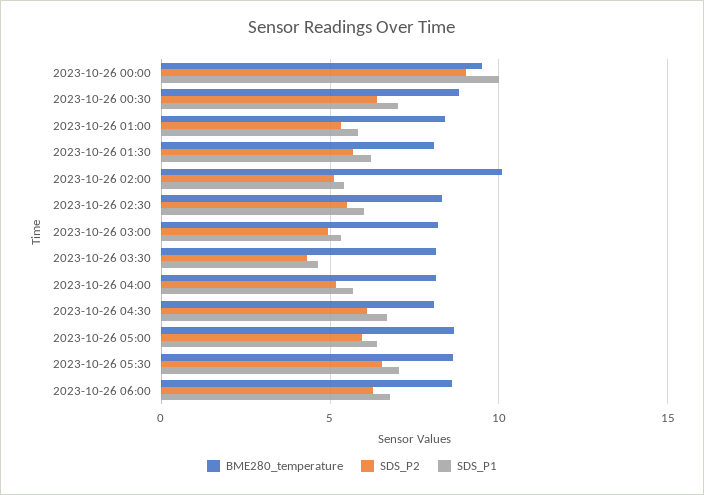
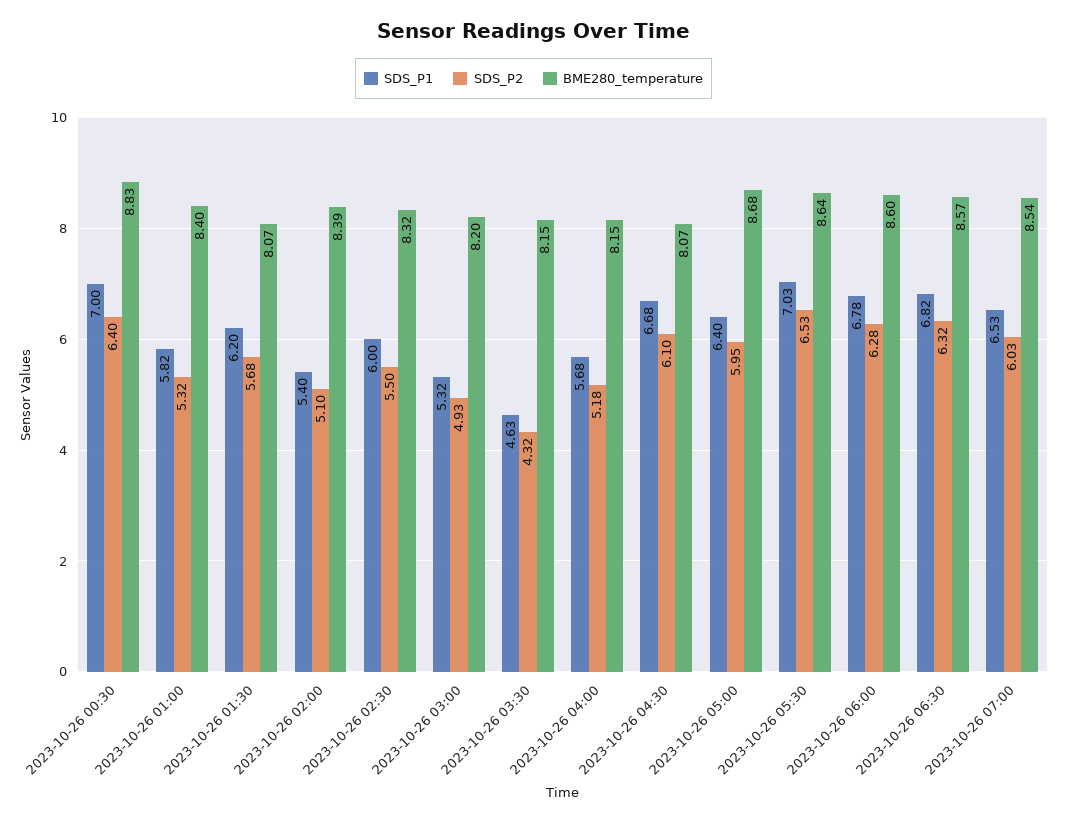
BME280_temperature, 2023-10-26 00:00: 9.5 -> none
SDS_P2, 2023-10-26 00:00: 9 -> none
SDS_P1, 2023-10-26 00:00: 10 -> none
BME280_temperature, 2023-10-26 02:00: 10 -> 8.39
SDS_P1, 2023-10-26 06:30: none -> 6.82
SDS_P2, 2023-10-26 06:30: none -> 6.32
BME280_temperature, 2023-10-26 06:30: none -> 8.57
SDS_P1, 2023-10-26 07:00: none -> 6.53
SDS_P2, 2023-10-26 07:00: none -> 6.03
BME280_temperature, 2023-10-26 07:00: none -> 8.54

